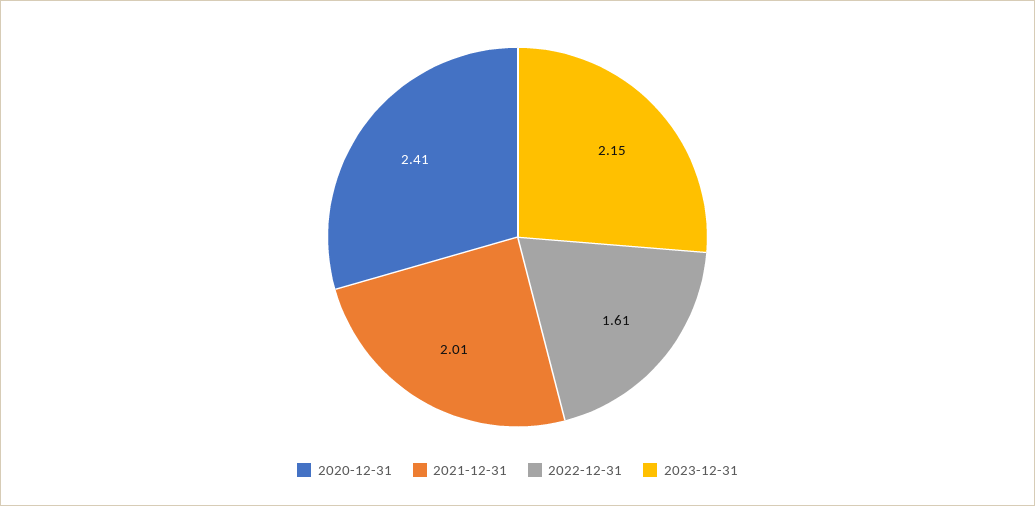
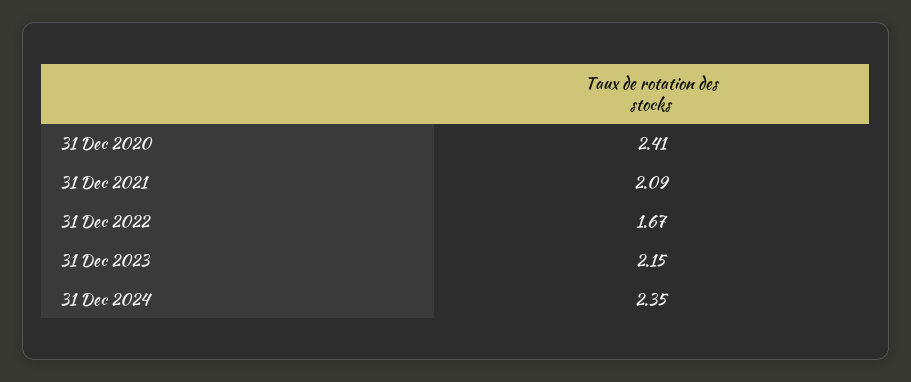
2021-12-31: 2.01 -> 2.09
2022-12-31: 1.61 -> 1.67
31 Dec 2024: none -> 2.35

